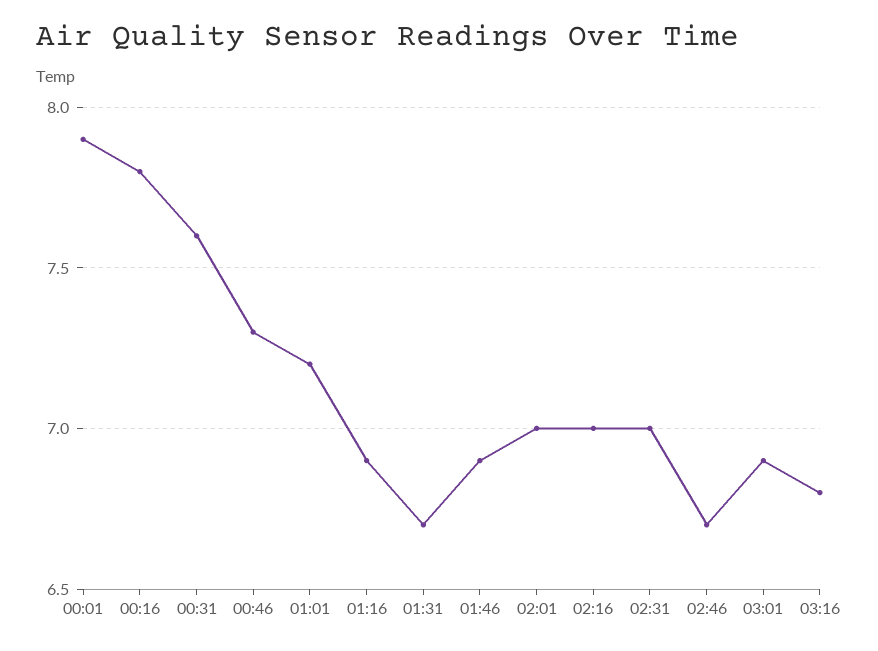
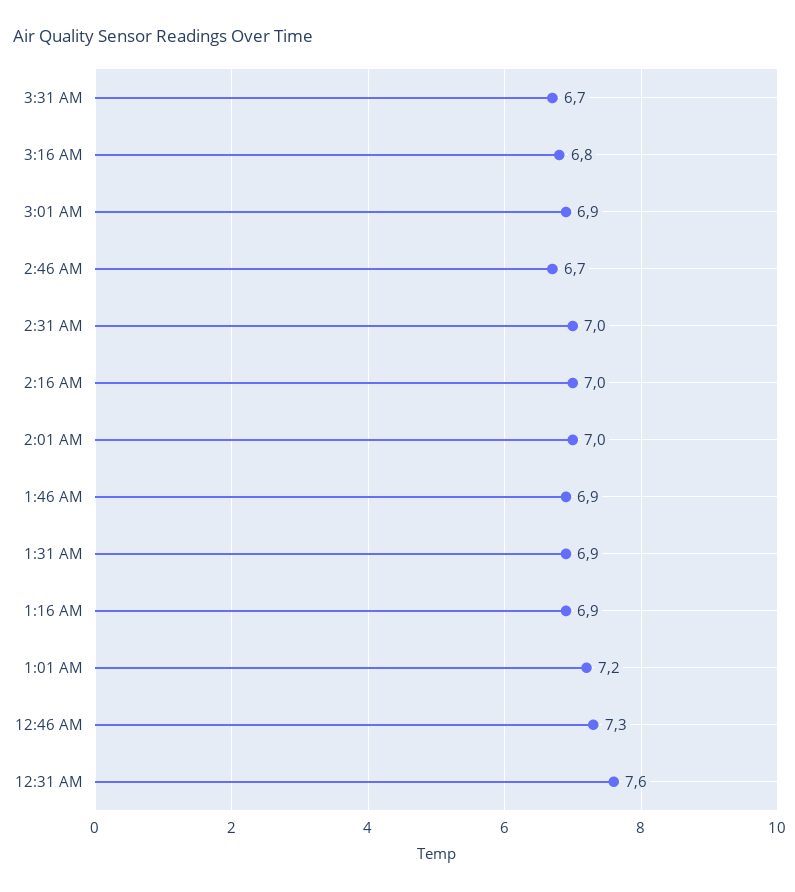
00:01: 7.9 -> none
00:16: 7.8 -> none
01:31: 6.7 -> 6.9
3:31 AM: none -> 6.7

